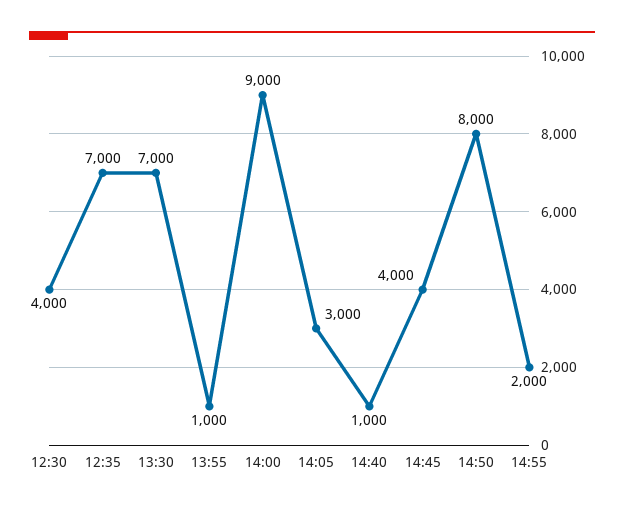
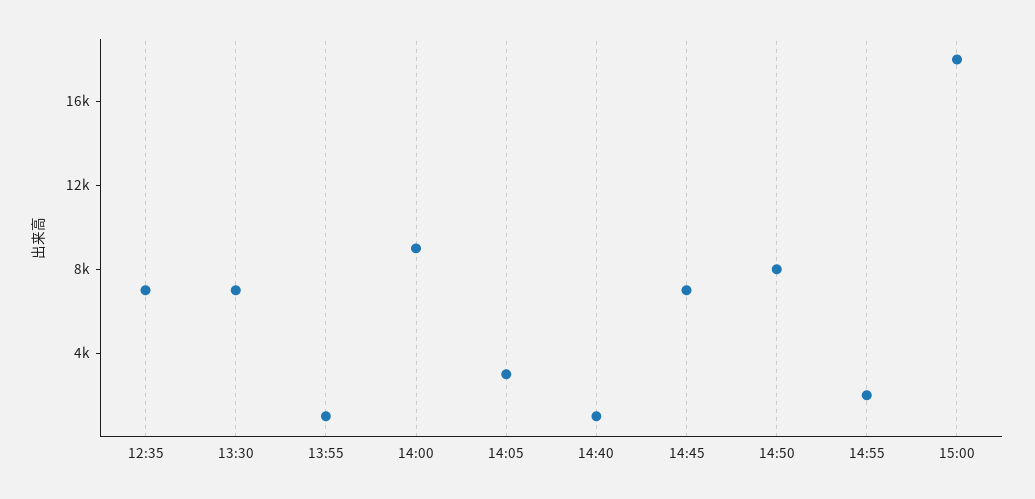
12:30: 4000 -> none
14:45: 4000 -> 7000
15:00: none -> 18000

